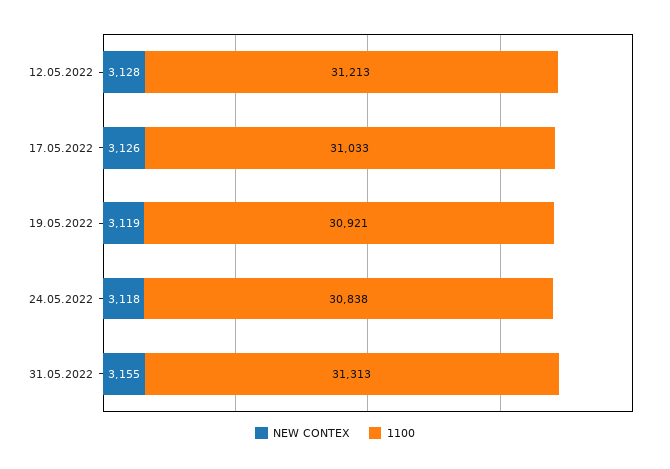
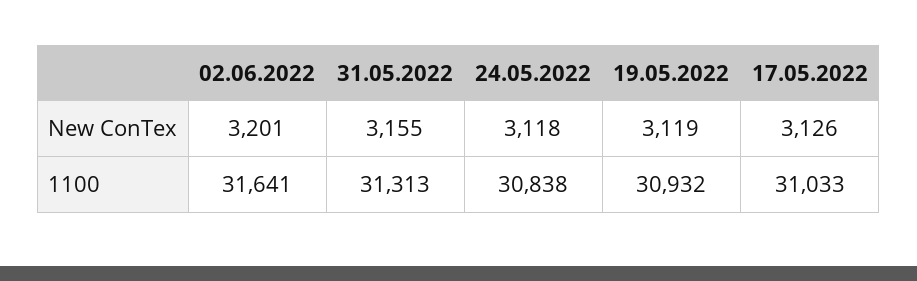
NEW CONTEX, 12.05.2022: 3128 -> none
1100, 12.05.2022: 31213 -> none
1100, 19.05.2022: 30921 -> 30932
NEW CONTEX, 02.06.2022: none -> 3201
1100, 02.06.2022: none -> 31641

